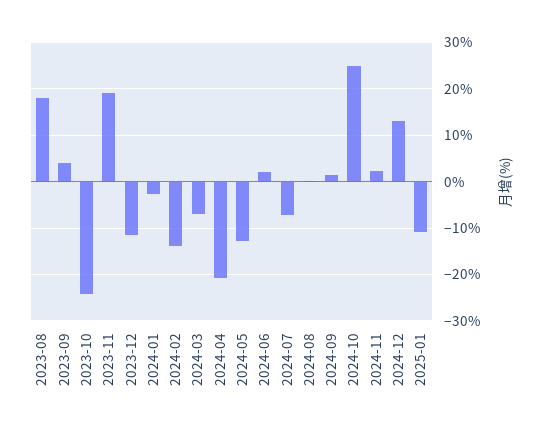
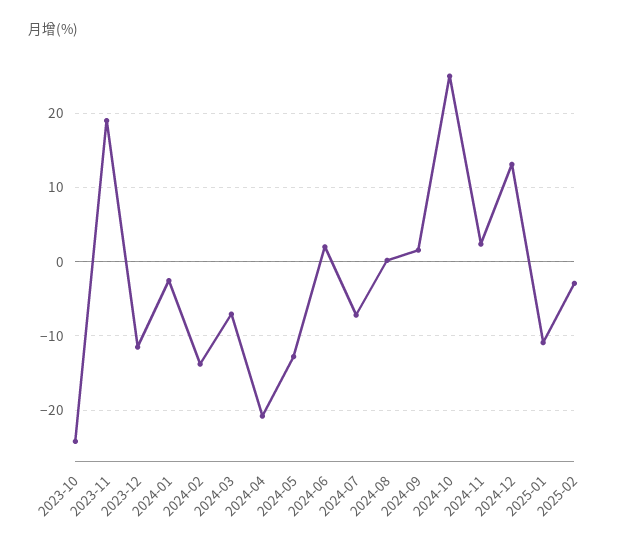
2023-08: 18 -> none
2023-09: 4 -> none
2025-02: none -> -3

